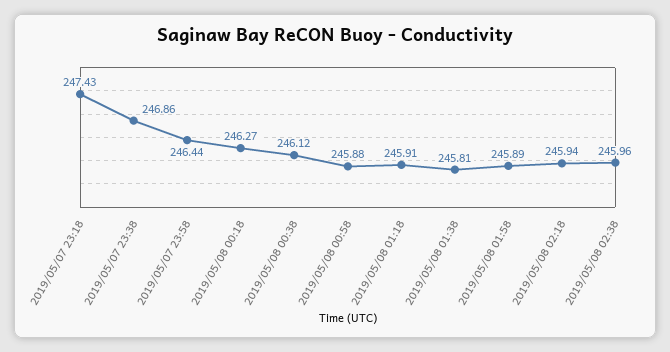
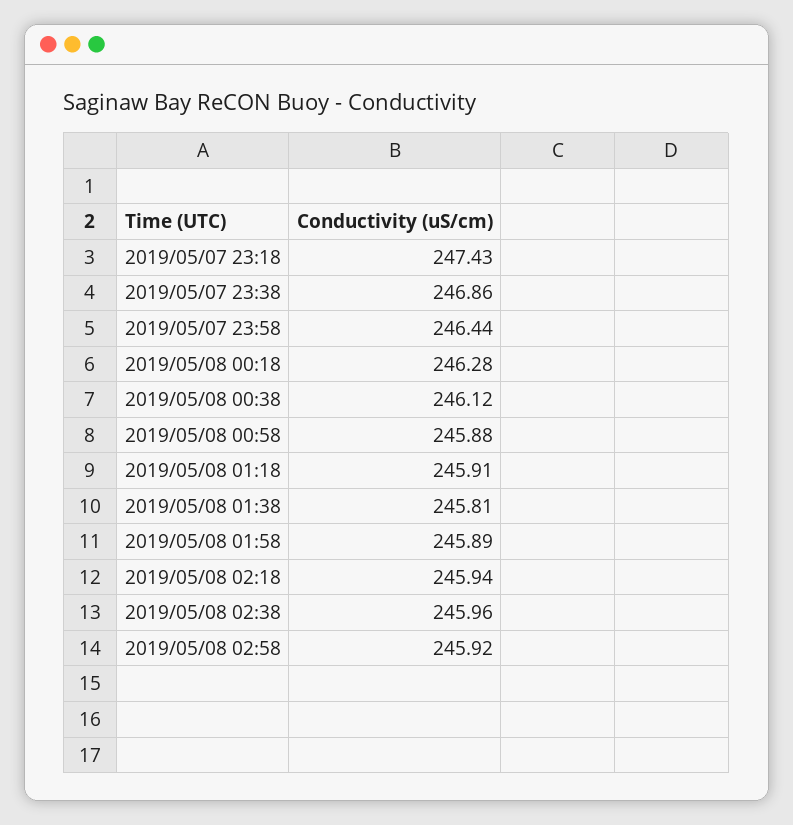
2019/05/08 00:18: 246.27 -> 246.28
2019/05/08 02:58: none -> 245.92

